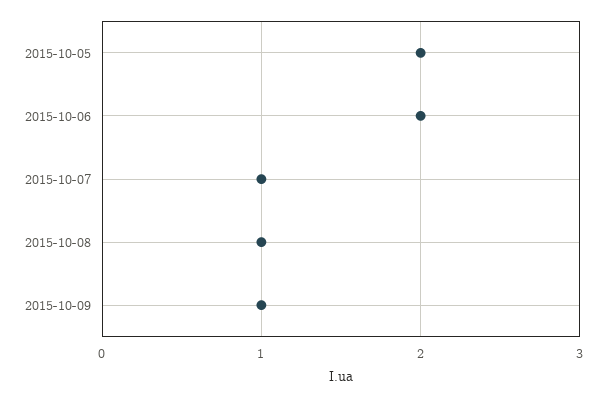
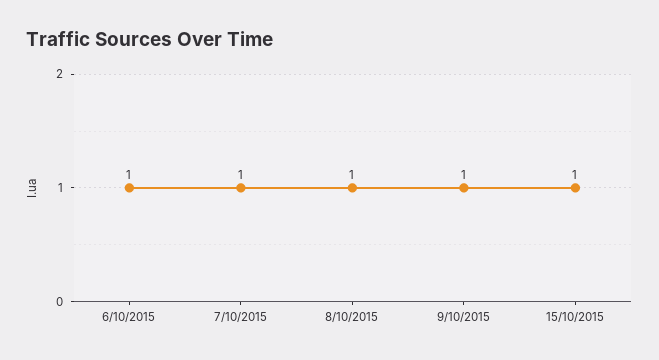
2015-10-05: 2 -> none
2015-10-06: 2 -> 1
15/10/2015: none -> 1

